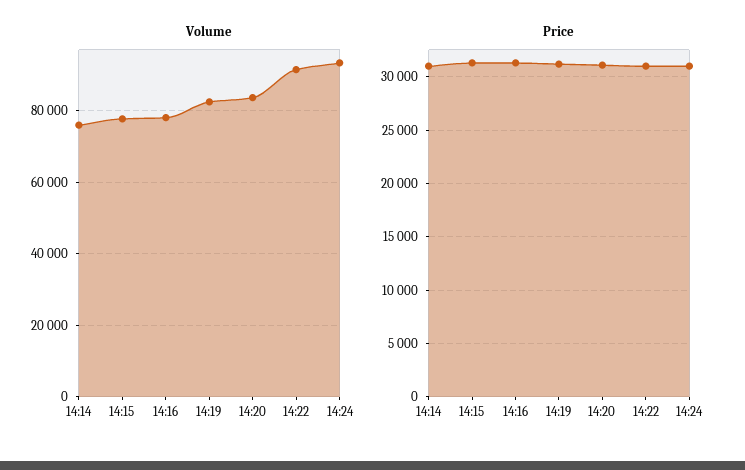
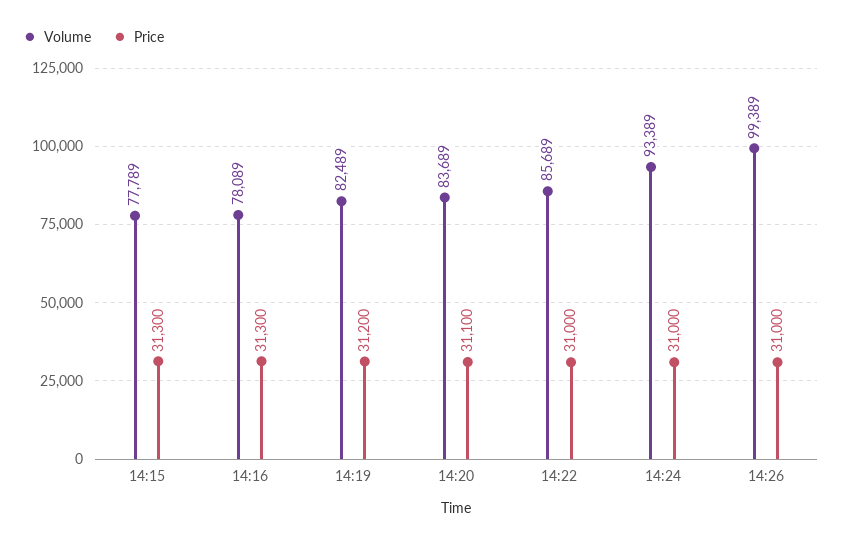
Volume, 14:14: 76000 -> none
Volume, 14:22: 92000 -> 85689
Price, 14:14: 31000 -> none
Volume, 14:26: none -> 99389
Price, 14:26: none -> 31000

